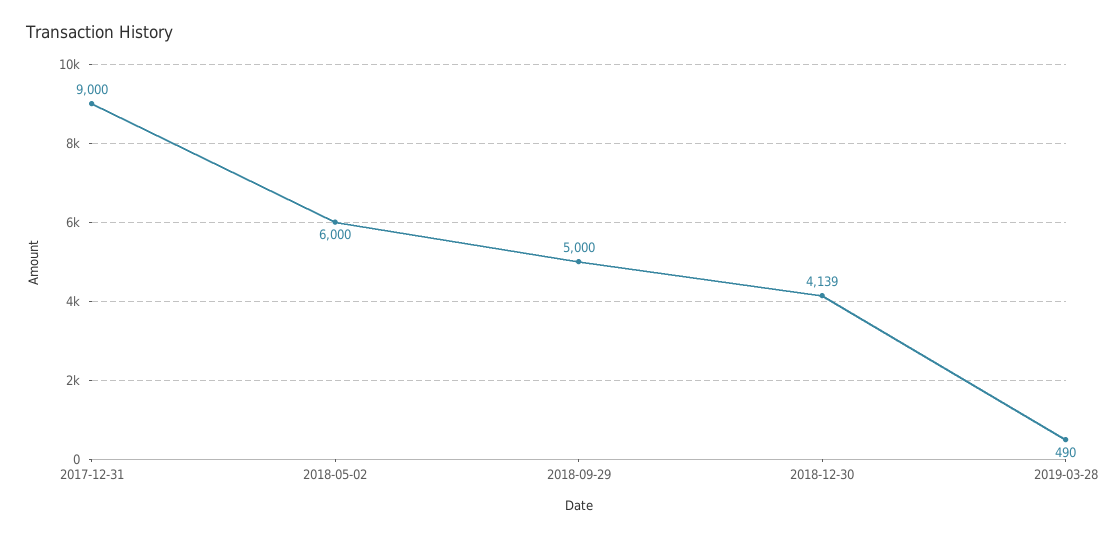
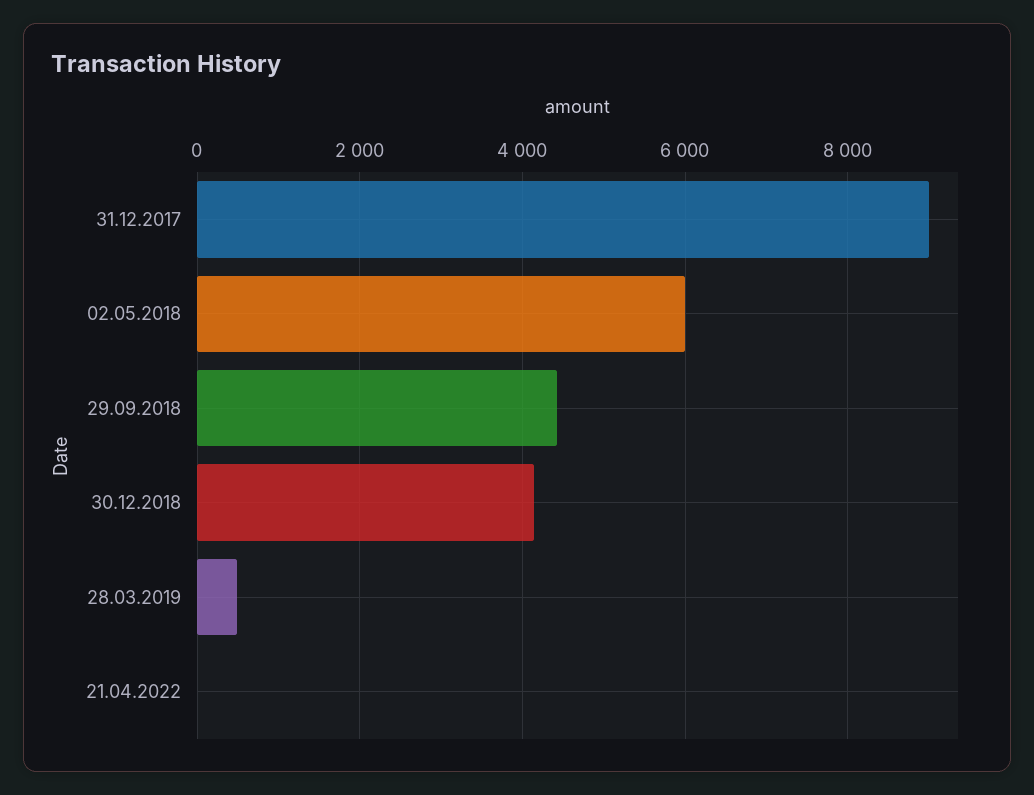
2018-09-29: 5000 -> 4400
21.04.2022: none -> 0

